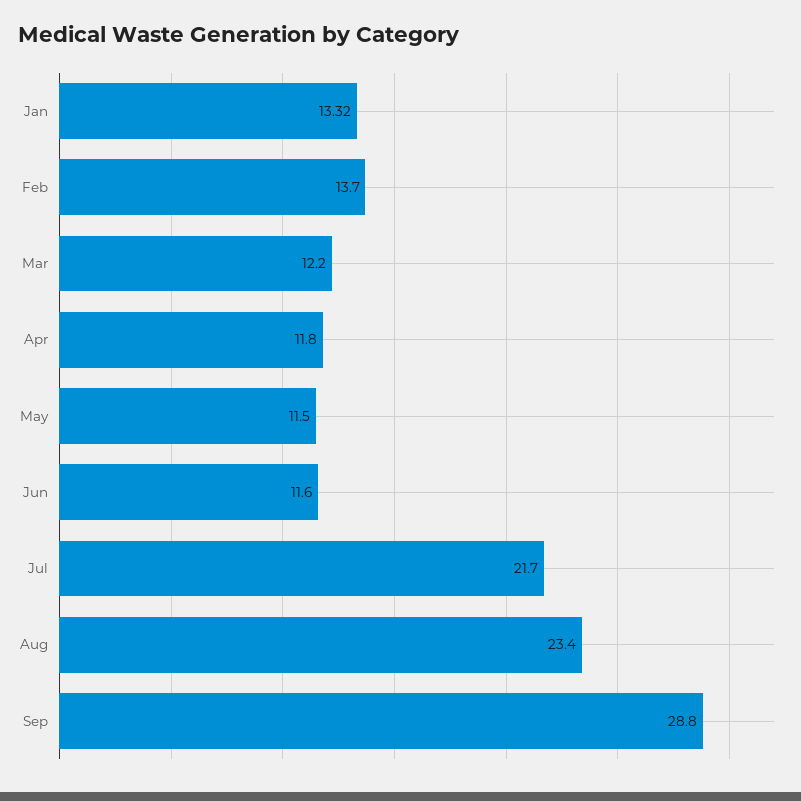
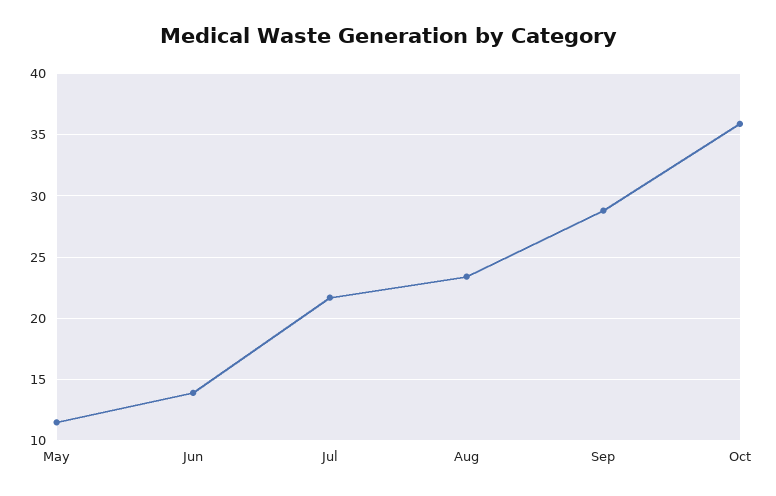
Jan: 13.32 -> none
Feb: 13.7 -> none
Mar: 12.2 -> none
Apr: 11.8 -> none
Jun: 11.6 -> 14
Oct: none -> 36

